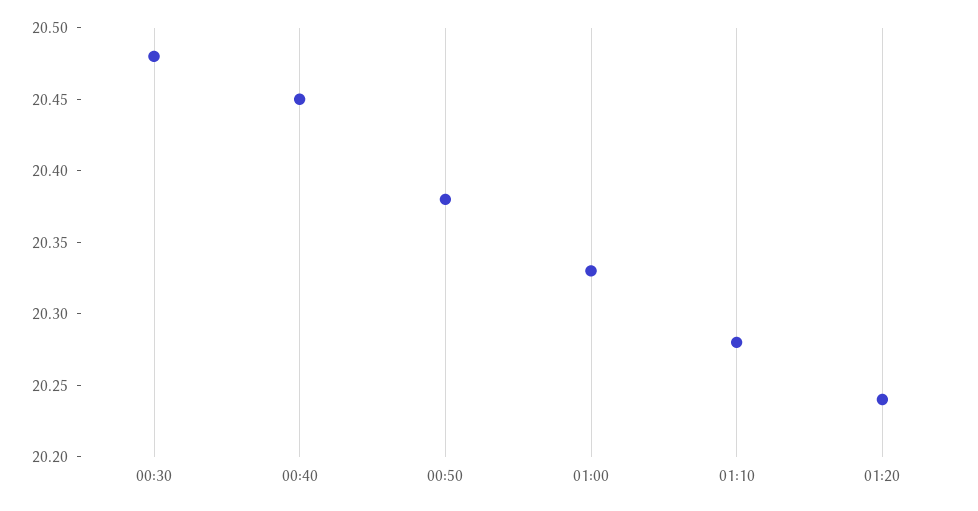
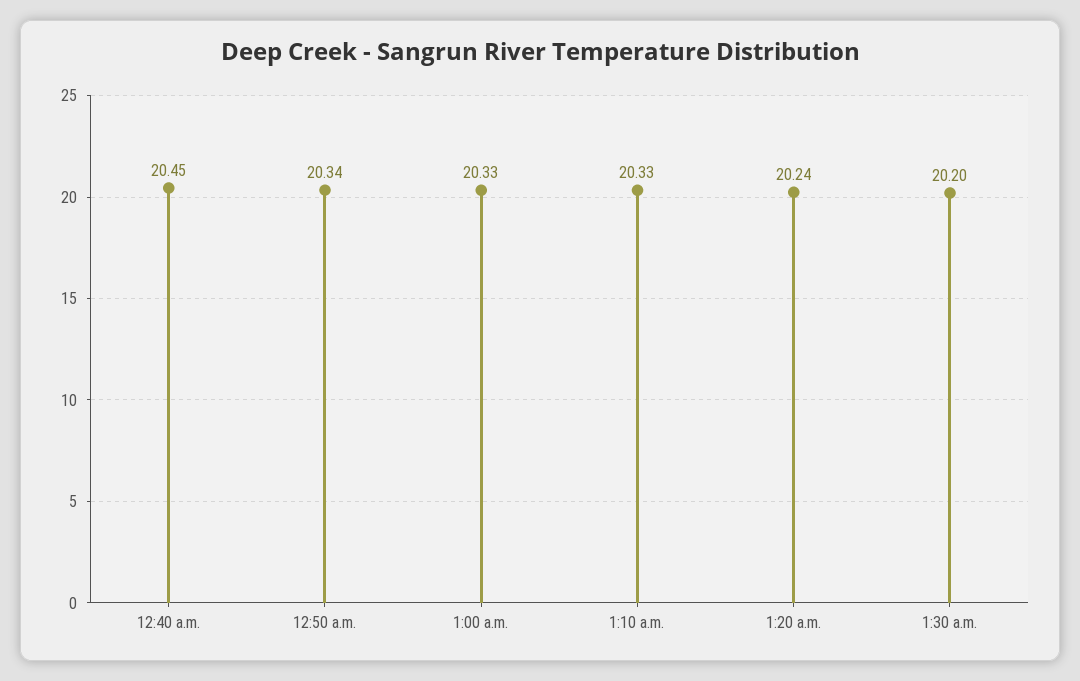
00:30: 20.48 -> none
00:50: 20.38 -> 20.34
01:10: 20.28 -> 20.33
1:30 a.m.: none -> 20.2

